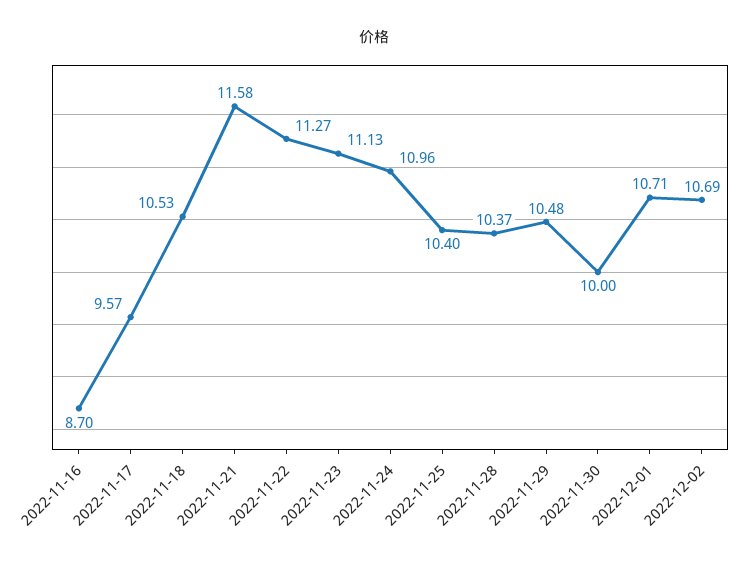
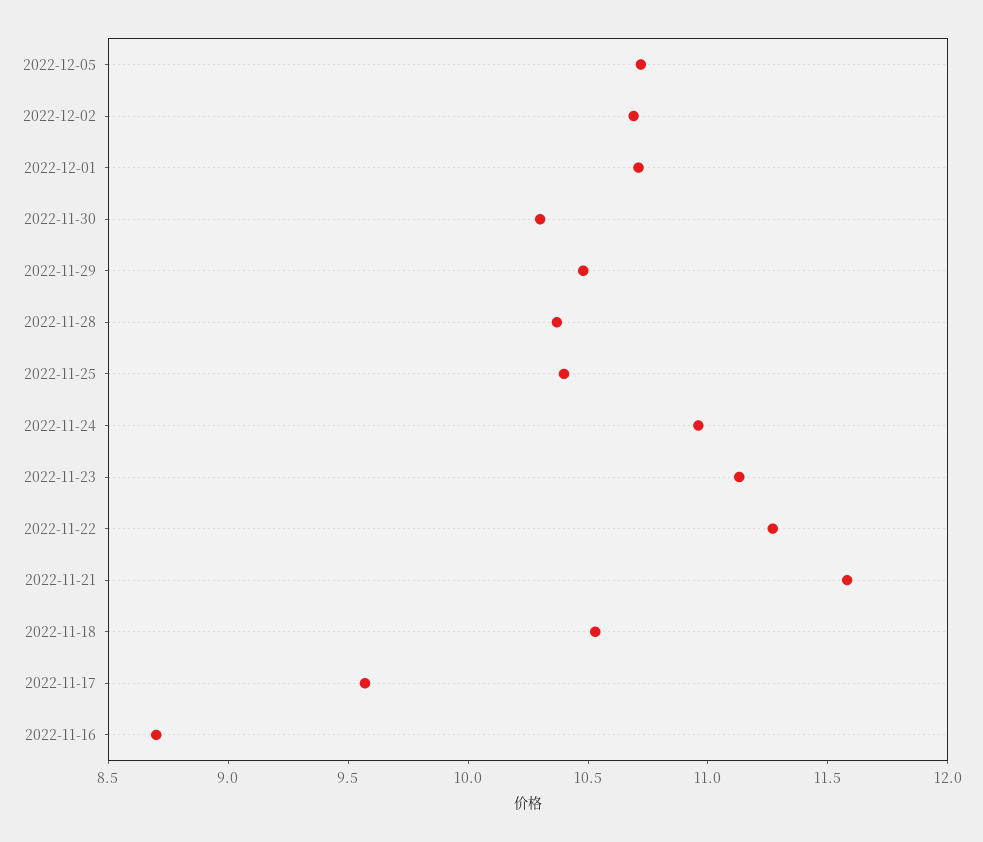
2022-11-30: 10 -> 10.3
2022-12-05: none -> 10.7

